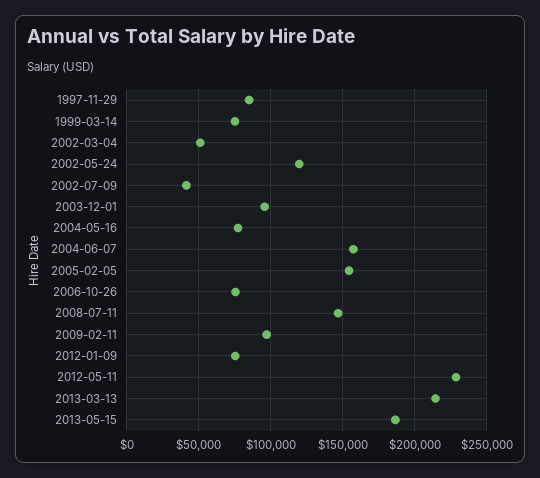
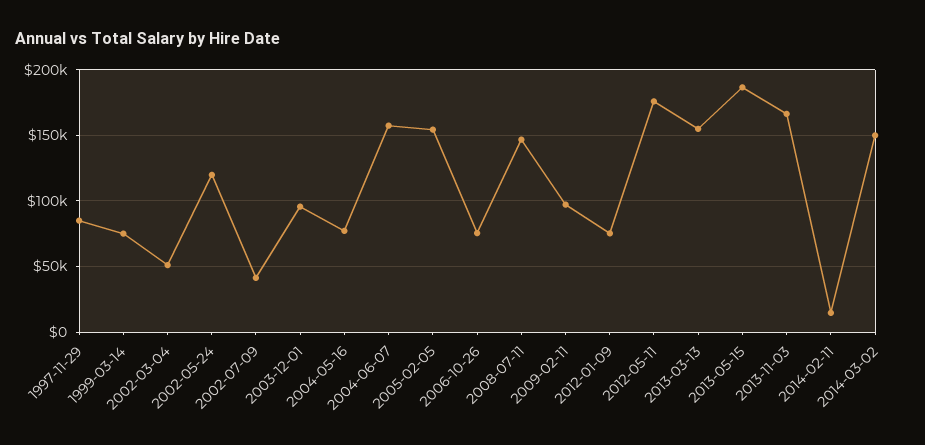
2012-05-11: 230000 -> 175000
2013-03-13: 215000 -> 155000
2013-11-03: none -> 165000
2014-02-11: none -> 15000
2014-03-02: none -> 150000

